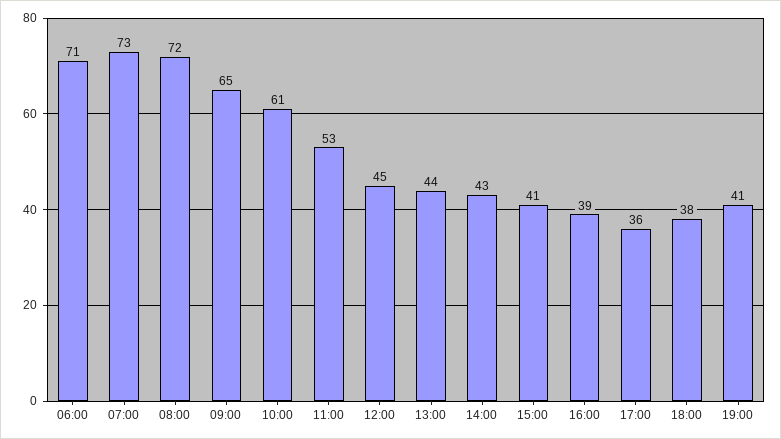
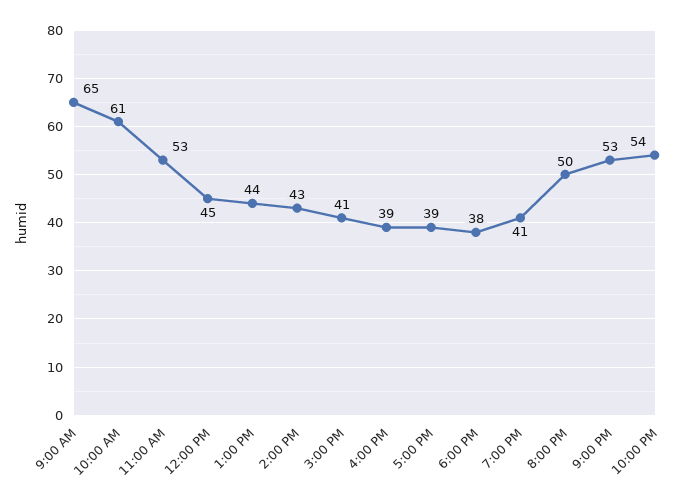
06:00: 71 -> none
07:00: 73 -> none
08:00: 72 -> none
17:00: 36 -> 39
8:00 PM: none -> 50
9:00 PM: none -> 53
10:00 PM: none -> 54

